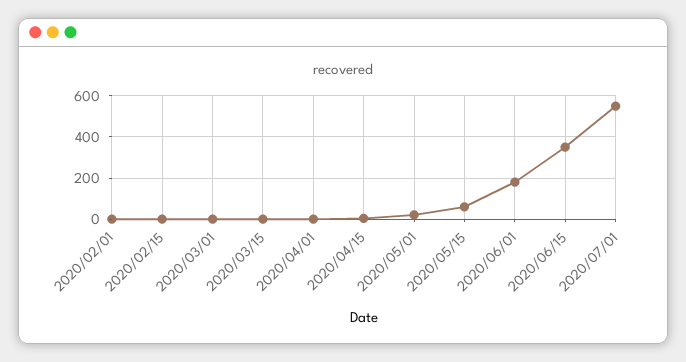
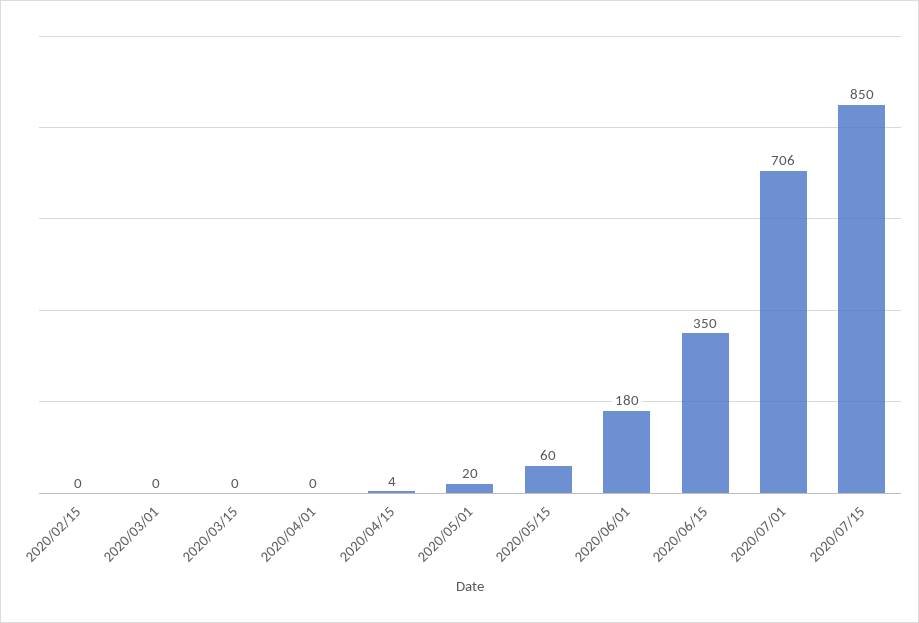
2020/02/01: 0 -> none
2020/07/01: 550 -> 706
2020/07/15: none -> 850

